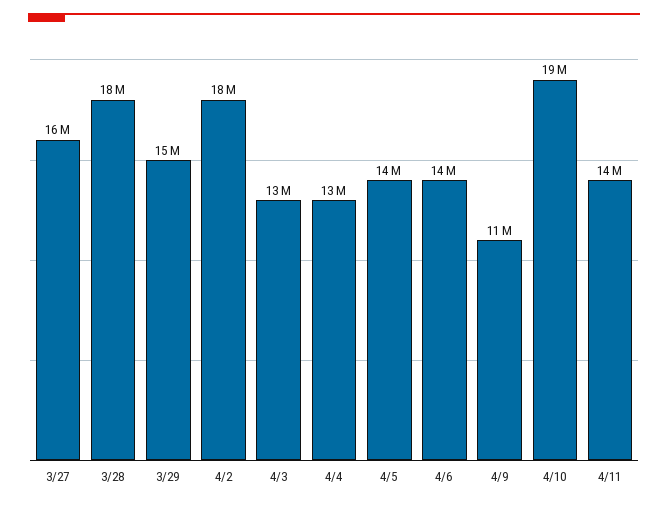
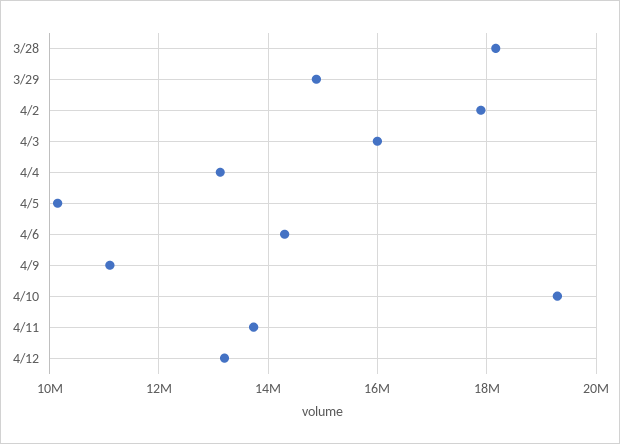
3/27: 16000000 -> none
4/3: 13000000 -> 16000000
4/5: 14000000 -> 10200000
4/12: none -> 13200000

